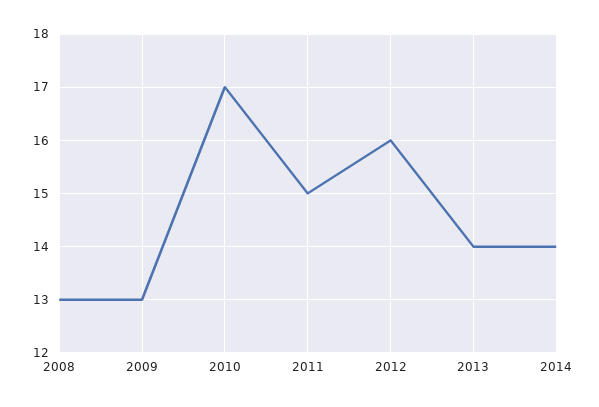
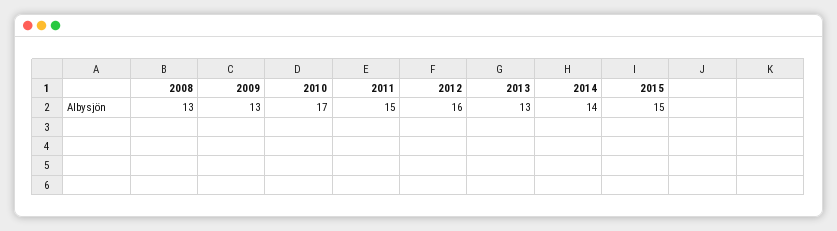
2013: 14 -> 13
2015: none -> 15

